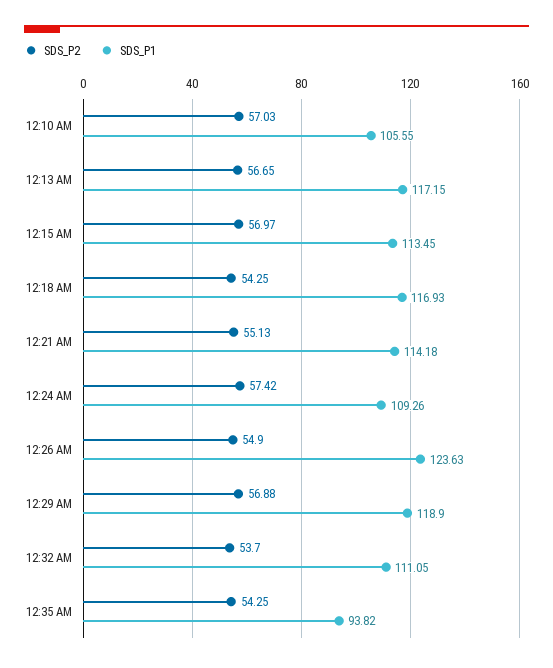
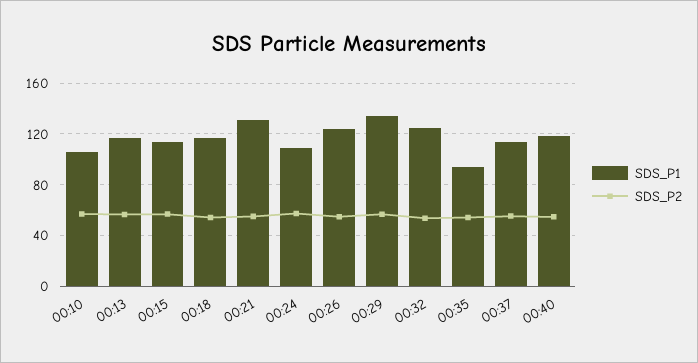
SDS_P1, 12:21 AM: 114.18 -> 130
SDS_P1, 12:29 AM: 118.9 -> 135
SDS_P1, 12:32 AM: 111.05 -> 125
SDS_P1, 00:37: none -> 115
SDS_P2, 00:37: none -> 55
SDS_P1, 00:40: none -> 120
SDS_P2, 00:40: none -> 55

